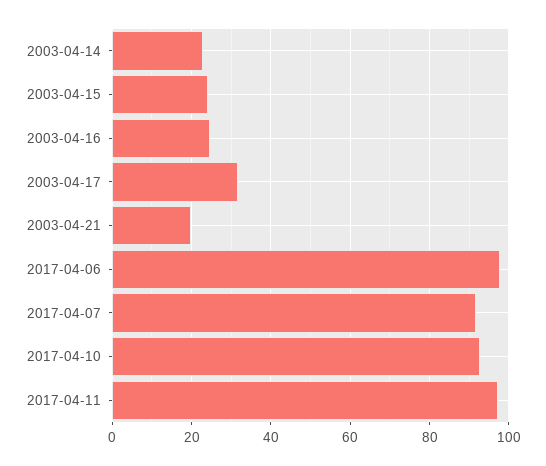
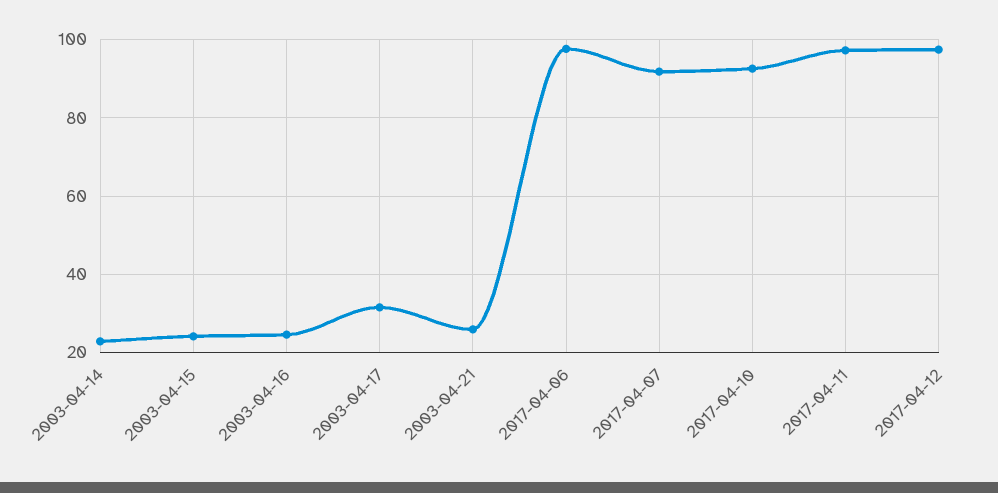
2003-04-21: 20 -> 26
2017-04-12: none -> 98

